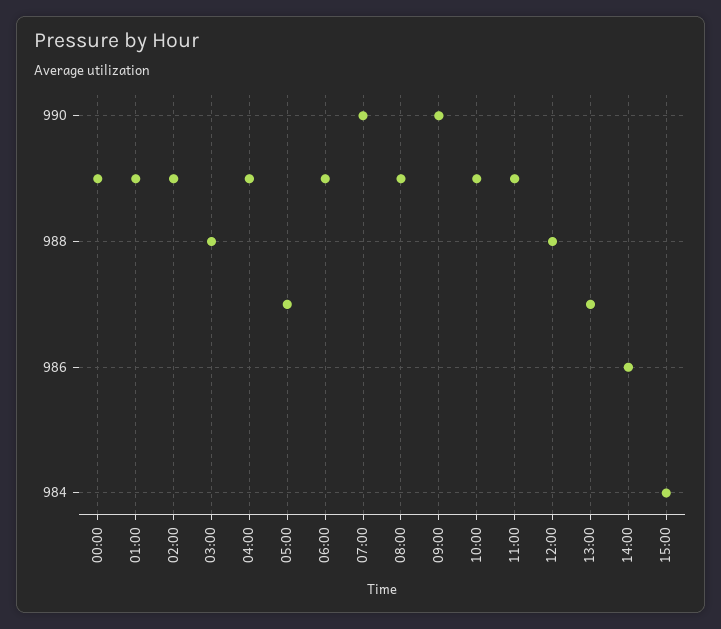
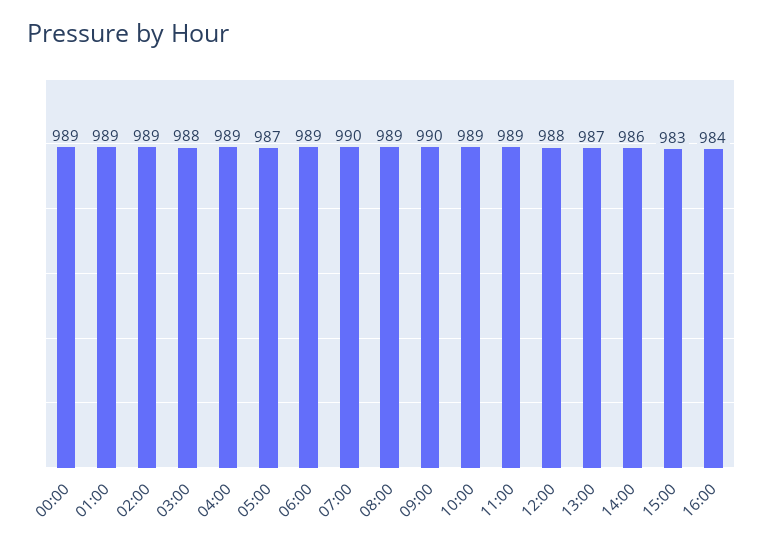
15:00: 984 -> 983
16:00: none -> 984

